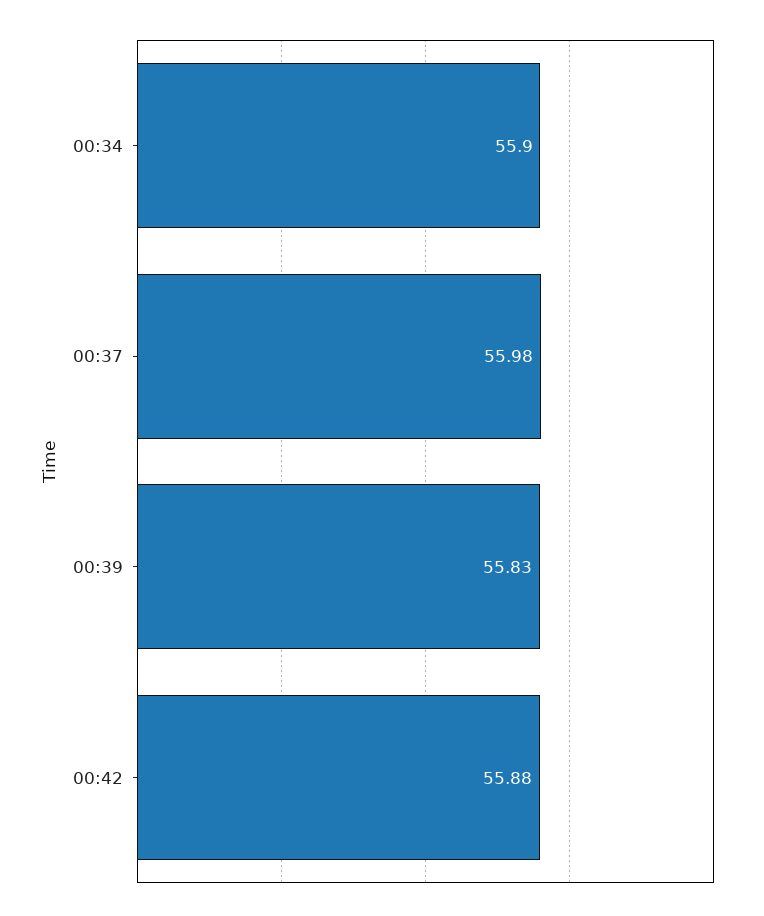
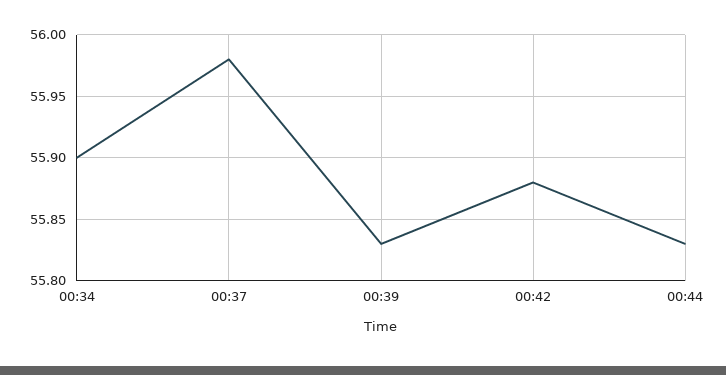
00:44: none -> 55.83

